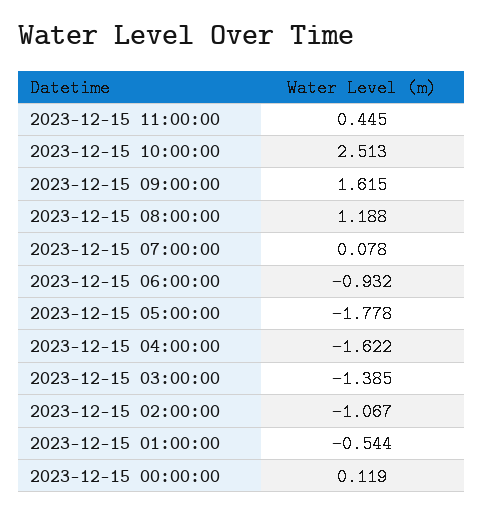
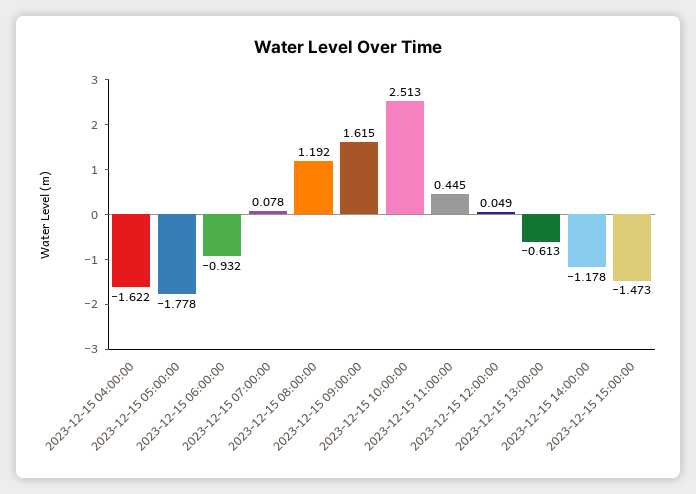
2023-12-15 08:00:00: 1.188 -> 1.192
2023-12-15 03:00:00: -1.385 -> none
2023-12-15 02:00:00: -1.067 -> none
2023-12-15 01:00:00: -0.544 -> none
2023-12-15 00:00:00: 0.119 -> none
2023-12-15 12:00:00: none -> 0.049
2023-12-15 13:00:00: none -> -0.613
2023-12-15 14:00:00: none -> -1.178
2023-12-15 15:00:00: none -> -1.473

